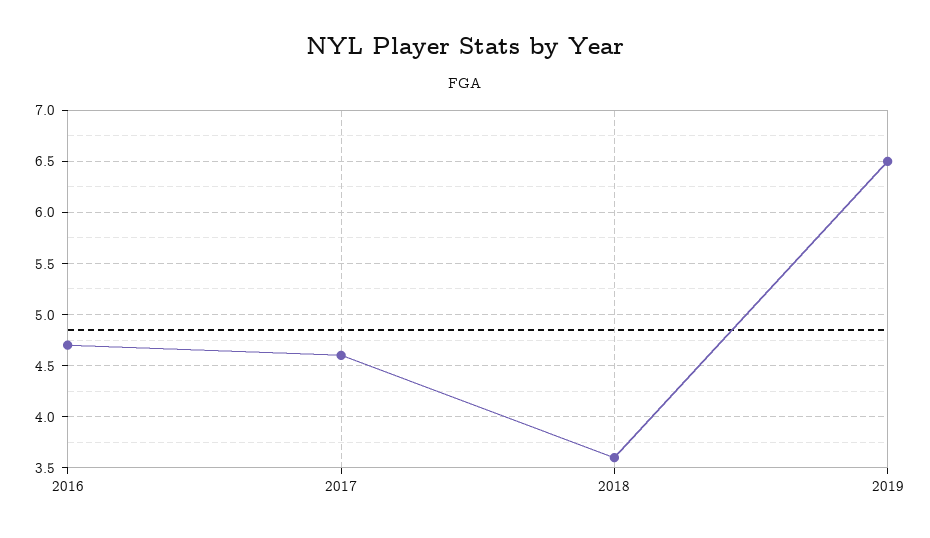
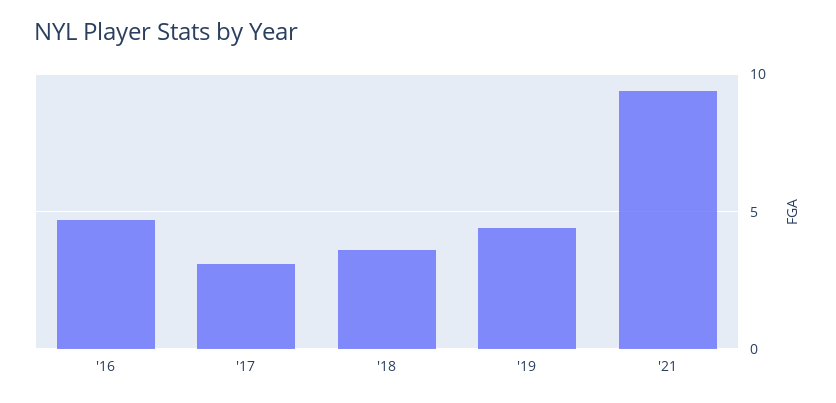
2017: 4.6 -> 3
2019: 6.5 -> 4.5
'21: none -> 9.5

